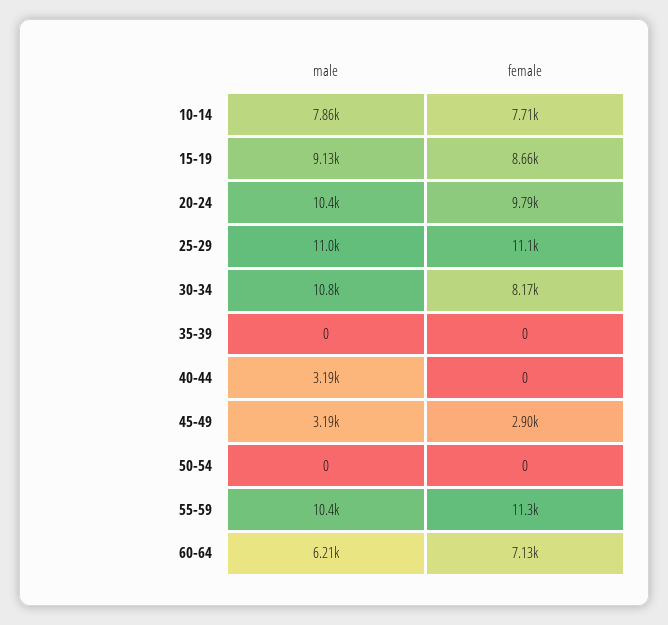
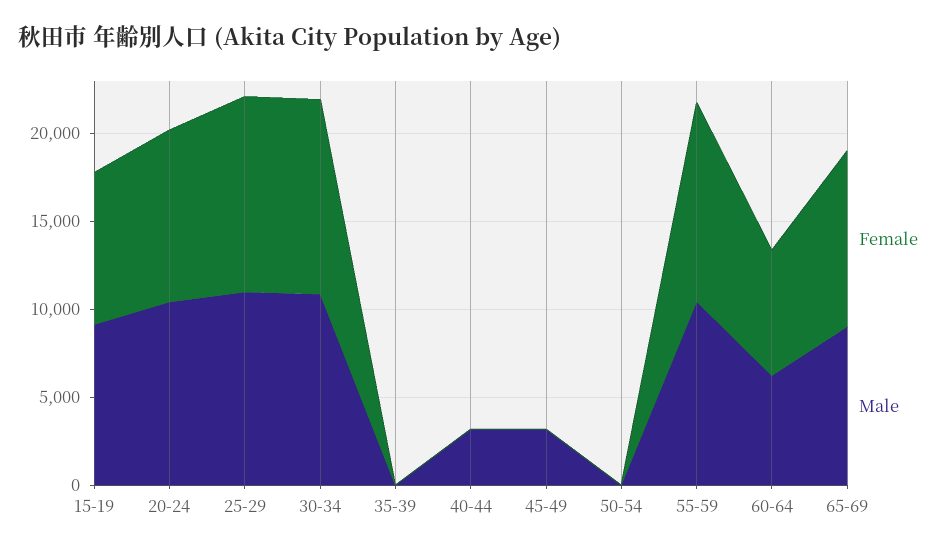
male, 10-14: 7860 -> none
female, 10-14: 7710 -> none
female, 30-34: 8170 -> 11000
female, 45-49: 2900 -> 0
female, 65-69: none -> 10000
male, 65-69: none -> 9000

